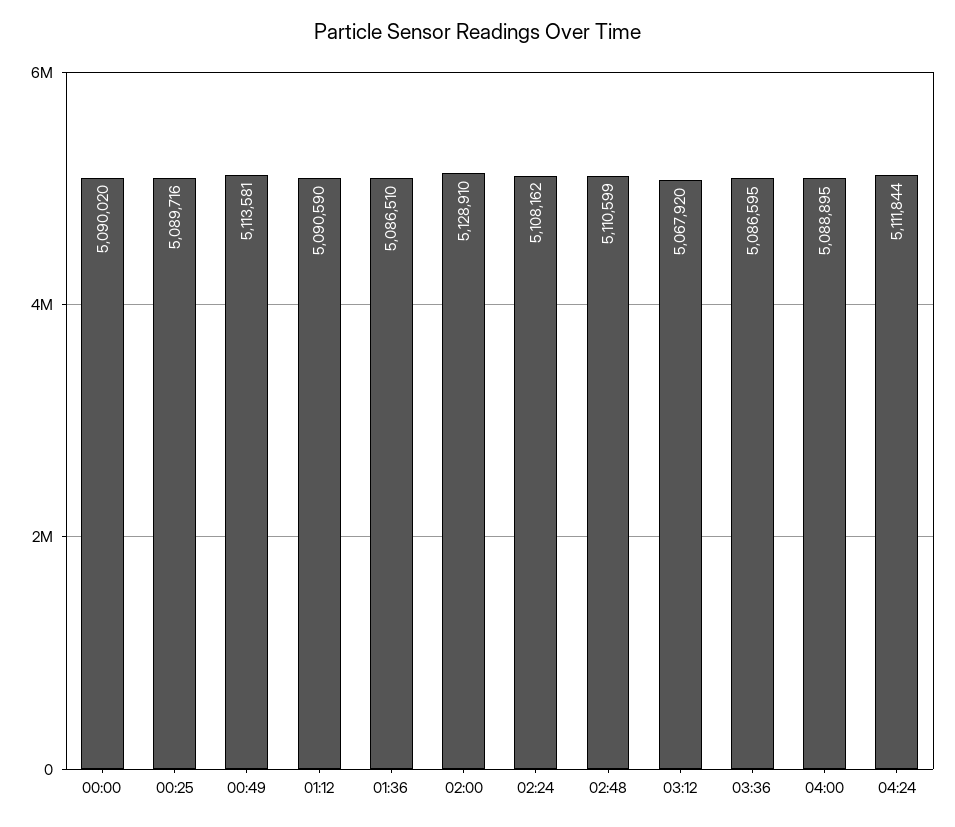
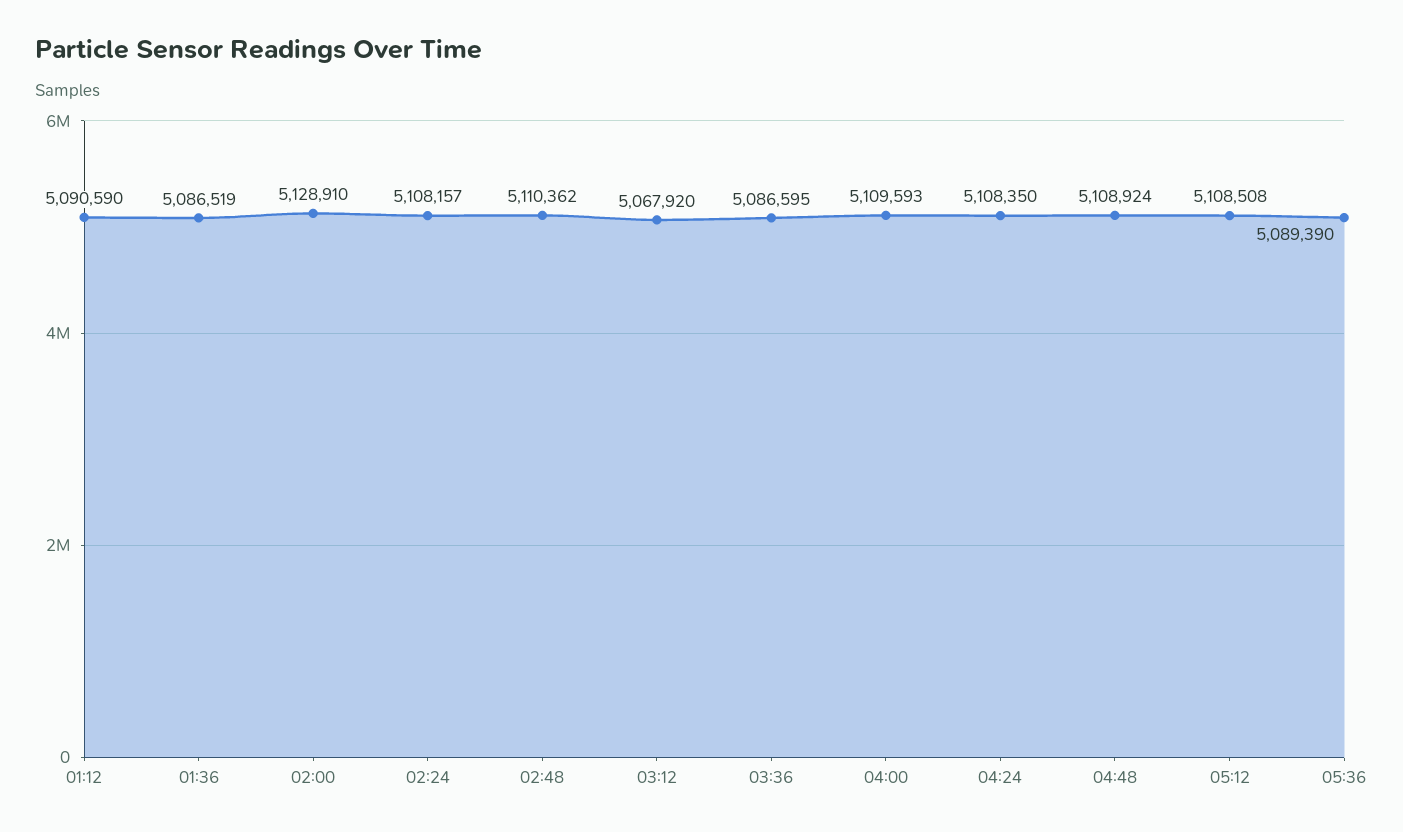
00:00: 5090020 -> none
00:25: 5089716 -> none
00:49: 5113581 -> none
01:36: 5086510 -> 5086519
02:24: 5108162 -> 5108157
02:48: 5110599 -> 5110362
04:00: 5088895 -> 5109593
04:24: 5111844 -> 5108350
04:48: none -> 5108924
05:12: none -> 5108508
05:36: none -> 5089390

